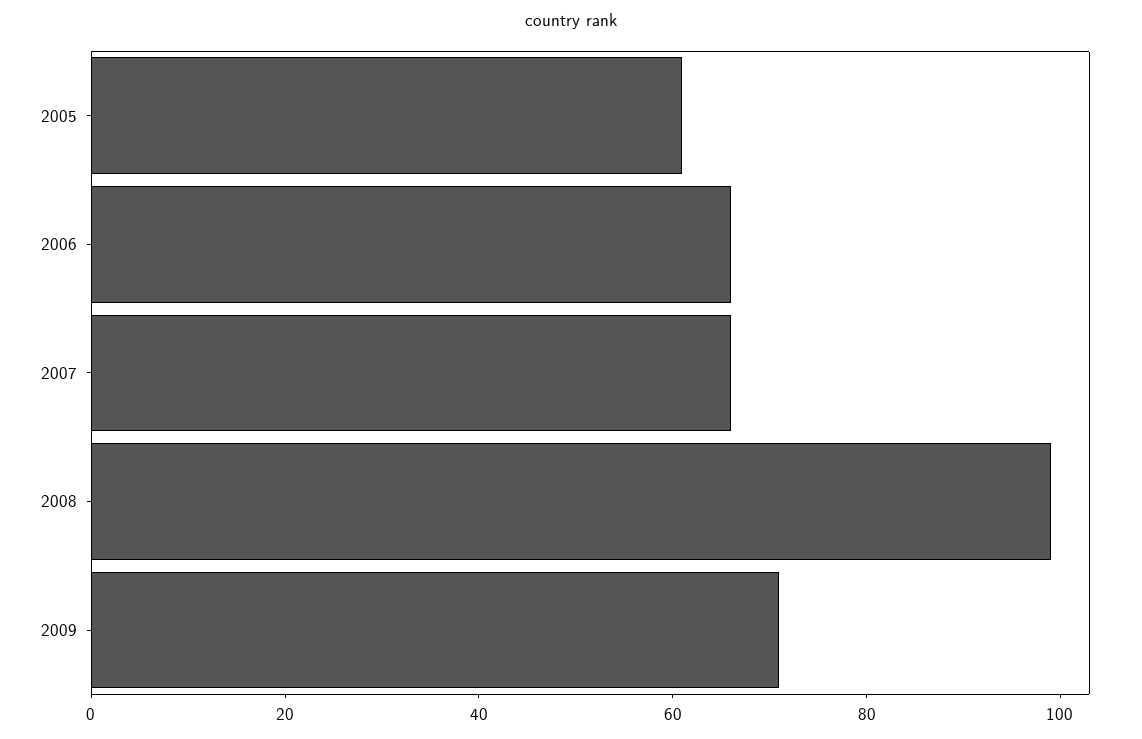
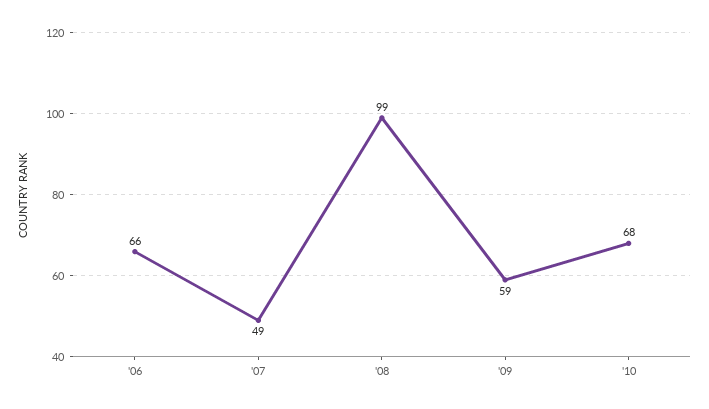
2005: 60 -> none
2007: 65 -> 49
2009: 70 -> 59
'10: none -> 68

